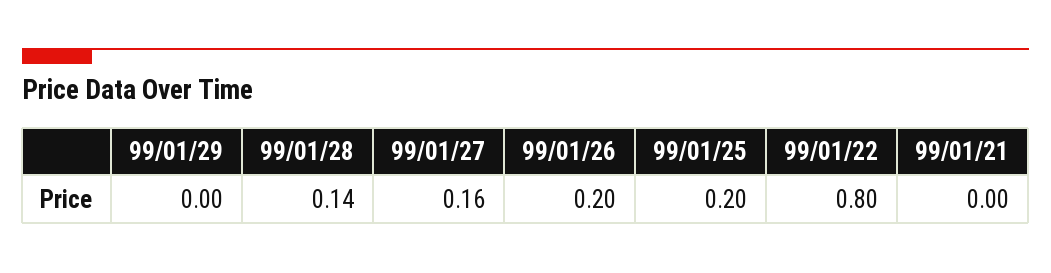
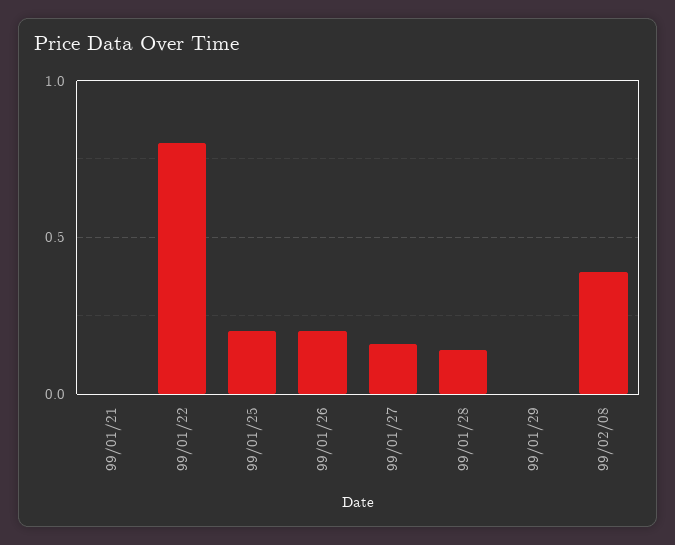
99/02/08: none -> 0.4

